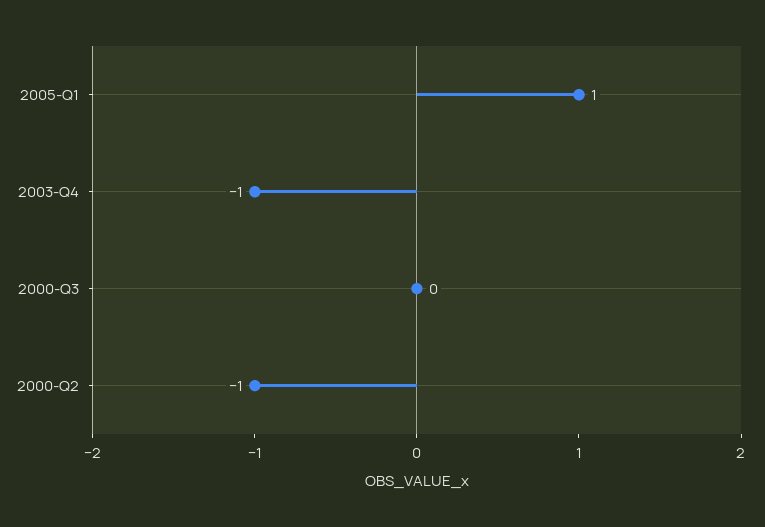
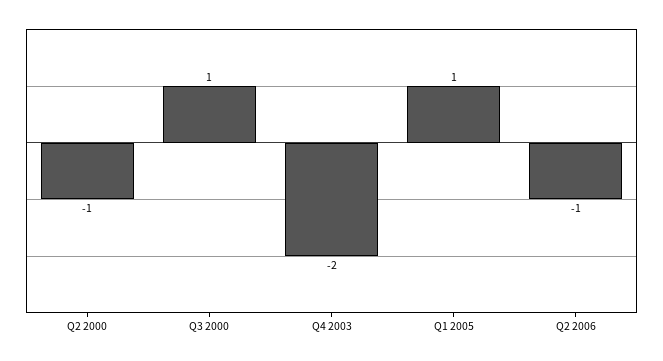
2003-Q4: -1 -> -2
2000-Q3: 0 -> 1
Q2 2006: none -> -1

